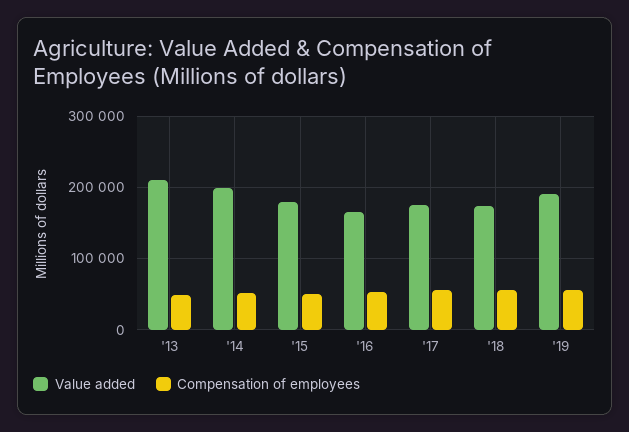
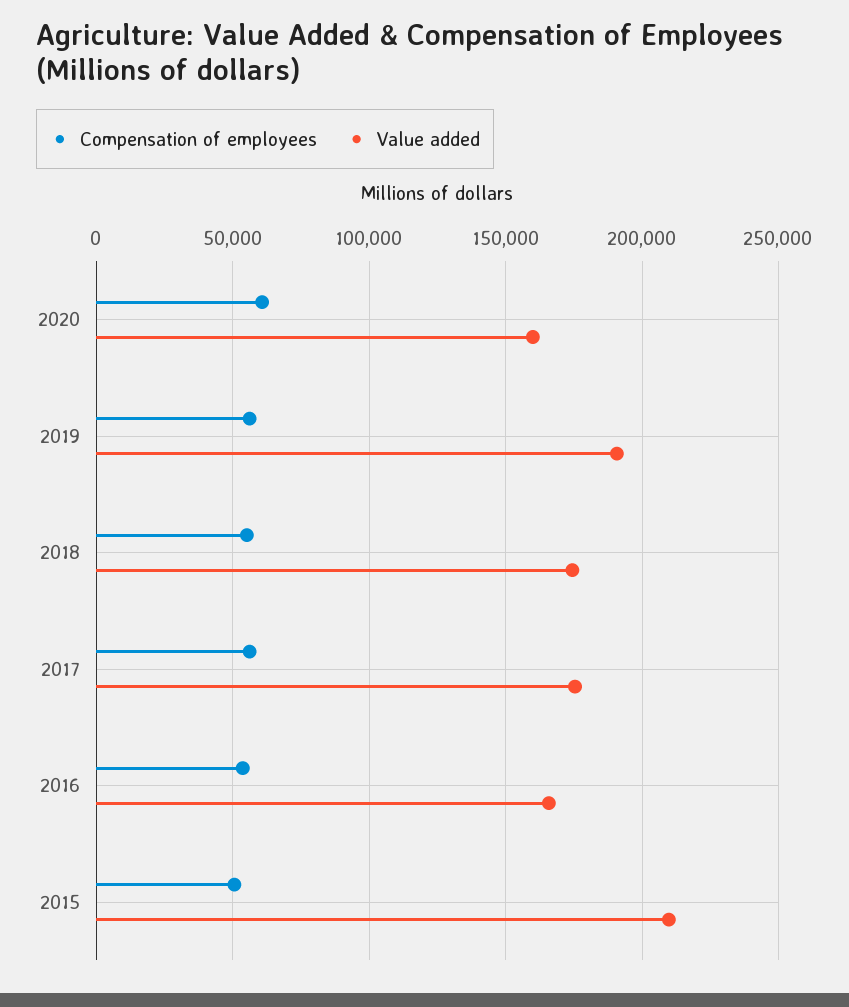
Value added, '13: 210000 -> none
Compensation of employees, '13: 50000 -> none
Value added, '14: 200000 -> none
Compensation of employees, '14: 50000 -> none
Value added, '15: 180000 -> 210000
Compensation of employees, 2020: none -> 60000
Value added, 2020: none -> 160000

